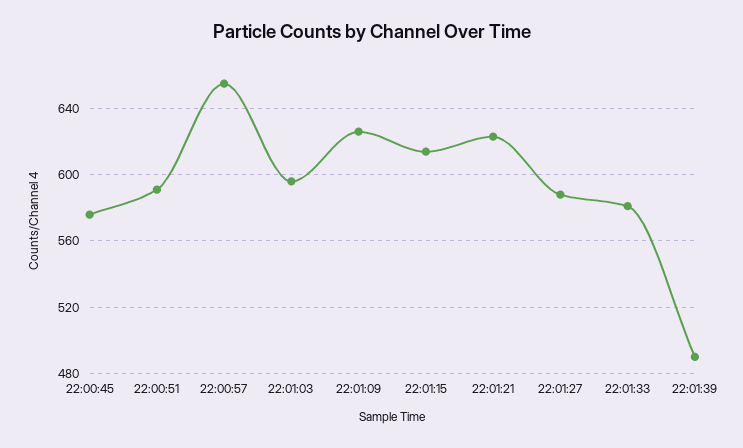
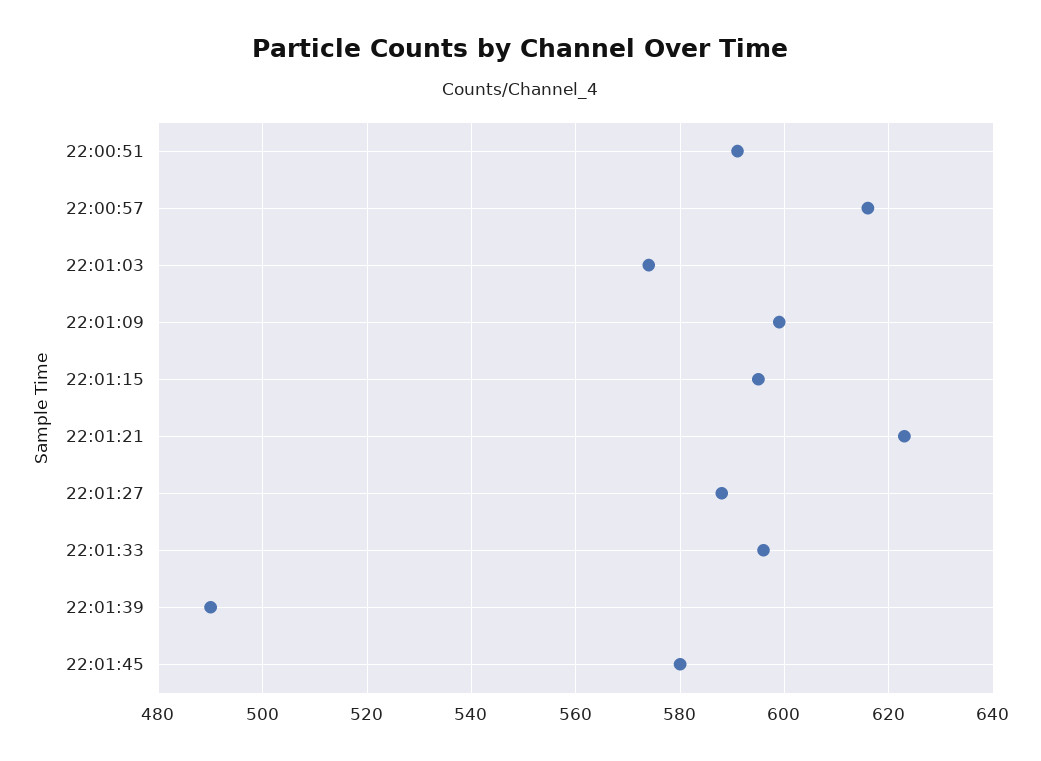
22:00:45: 575 -> none
22:00:57: 655 -> 615
22:01:03: 595 -> 575
22:01:09: 625 -> 600
22:01:15: 615 -> 595
22:01:33: 580 -> 595
22:01:45: none -> 580

